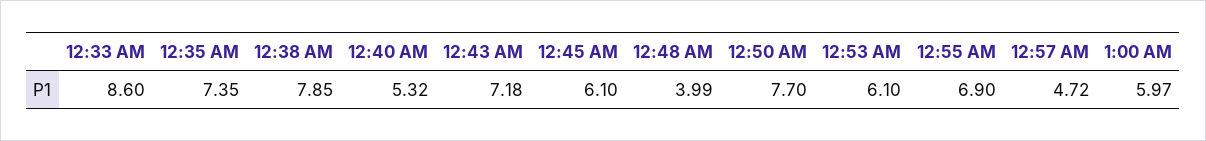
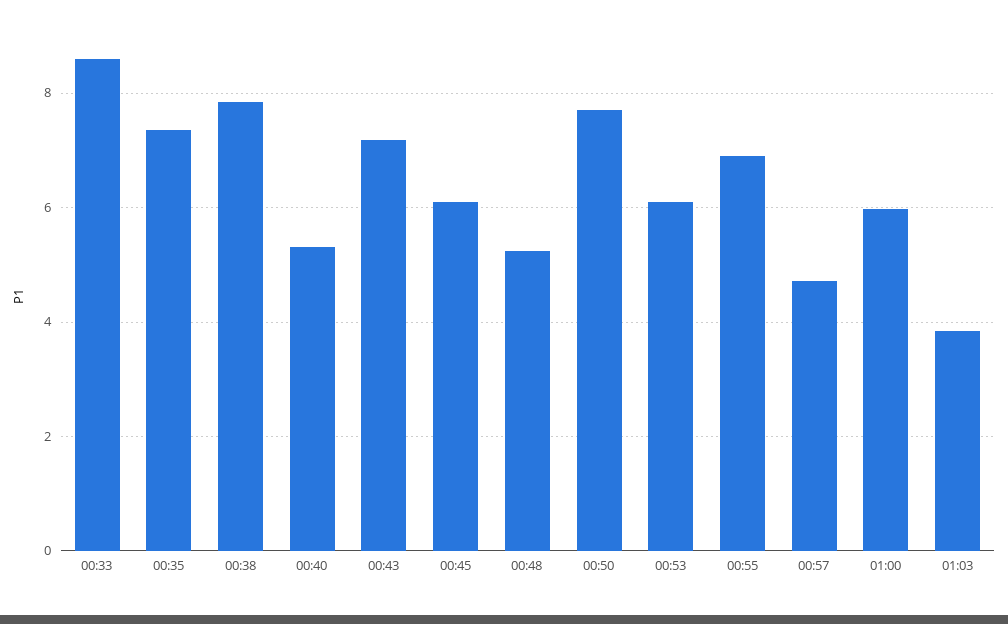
12:48 AM: 3.99 -> 5.2
01:03: none -> 3.8

